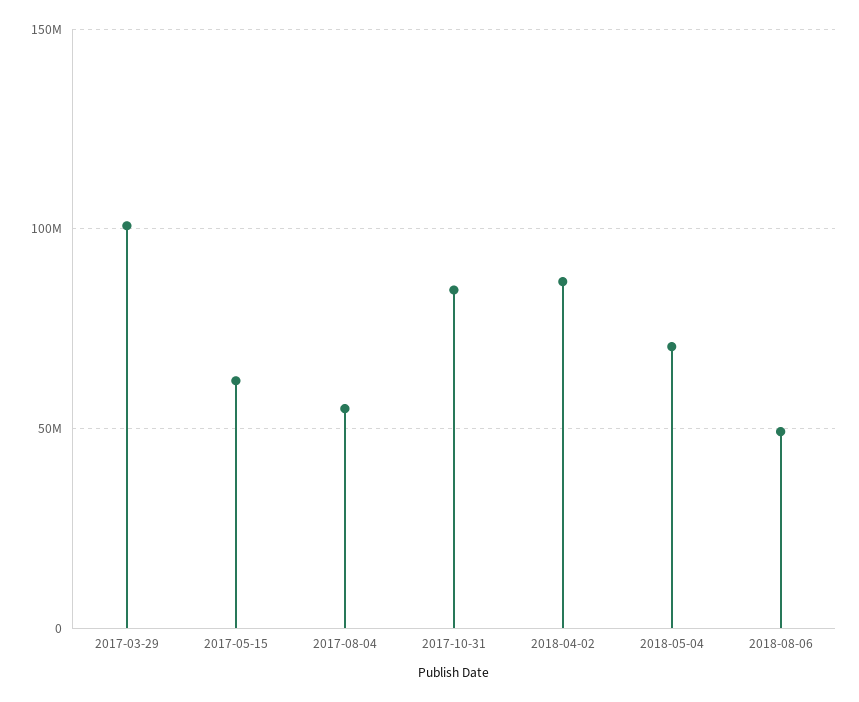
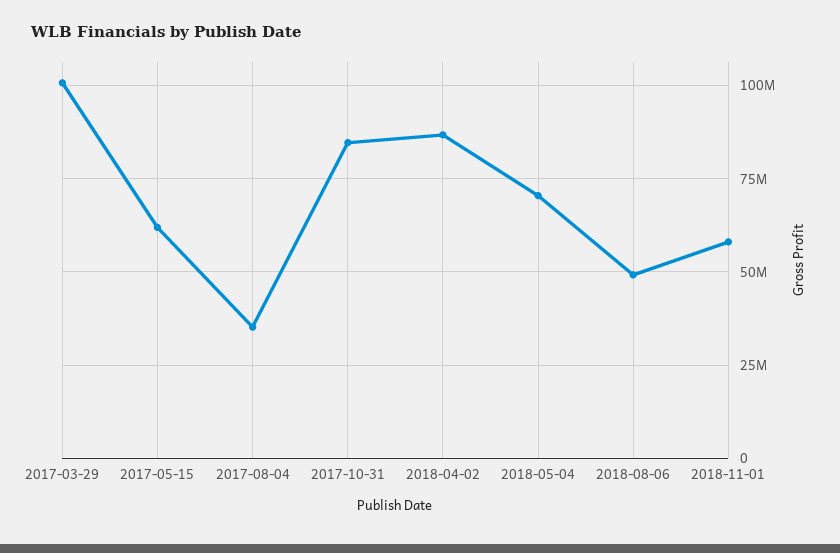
2017-08-04: 55000000 -> 35000000
2018-11-01: none -> 57500000

